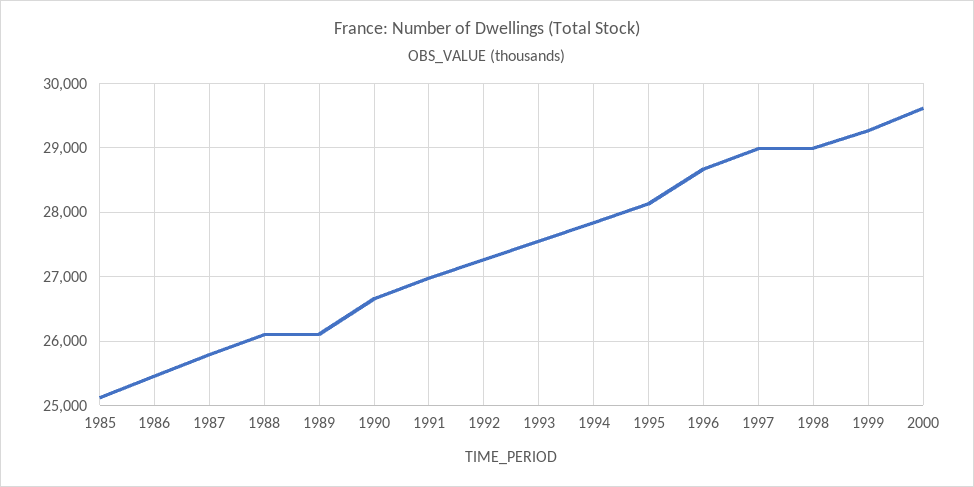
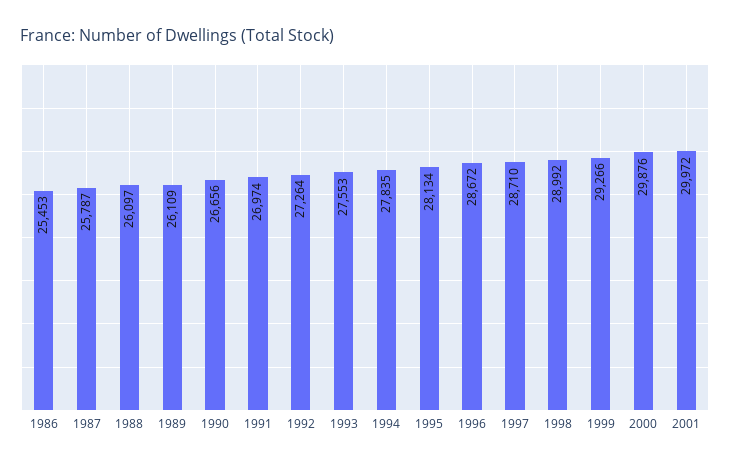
1985: 25100 -> none
1997: 29000 -> 28710
2000: 29600 -> 29876
2001: none -> 29972

